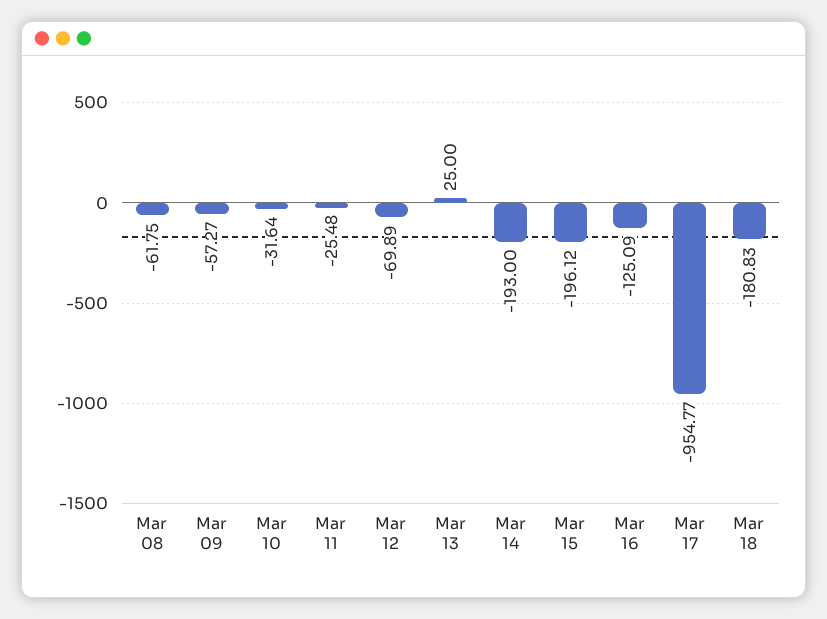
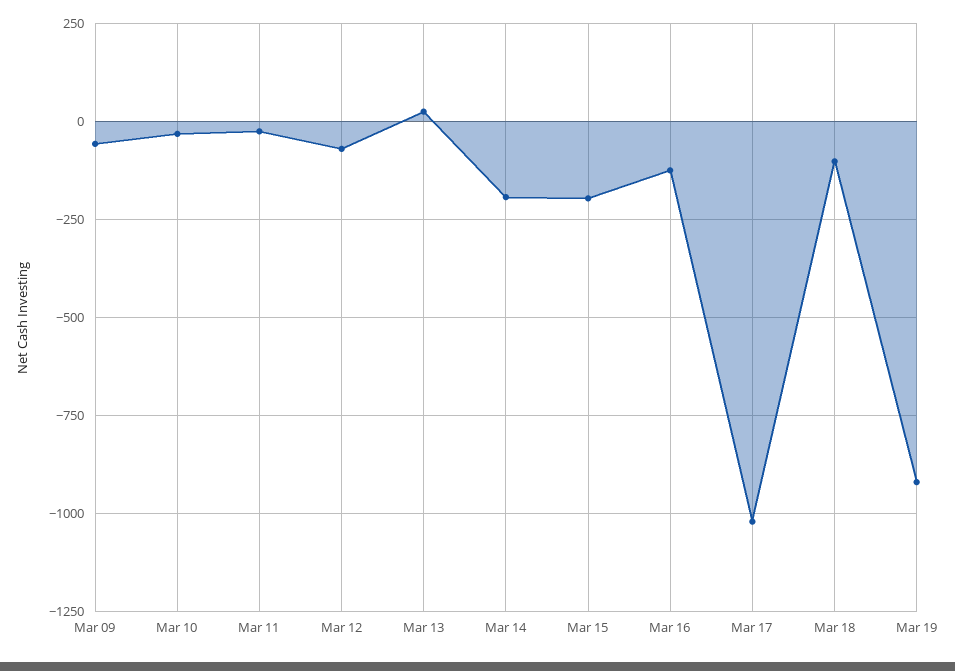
Mar 08: -61.75 -> none
Mar 17: -954.77 -> -1025
Mar 18: -180.83 -> -100
Mar 19: none -> -925

